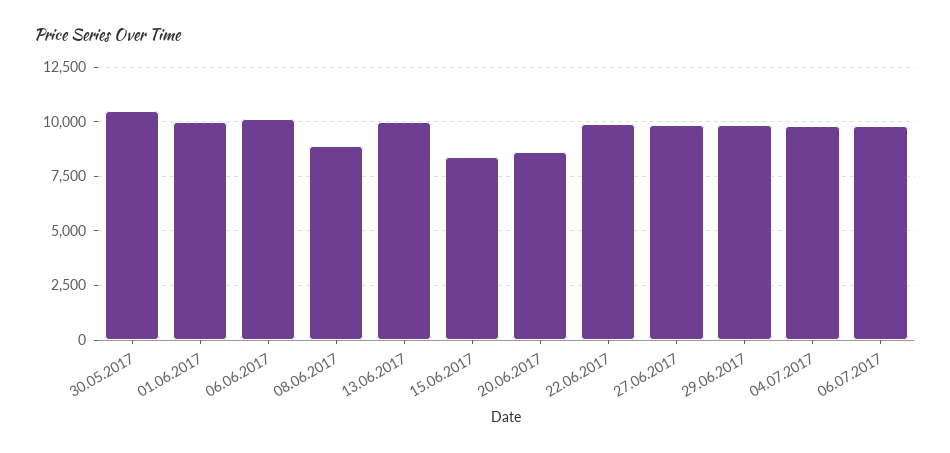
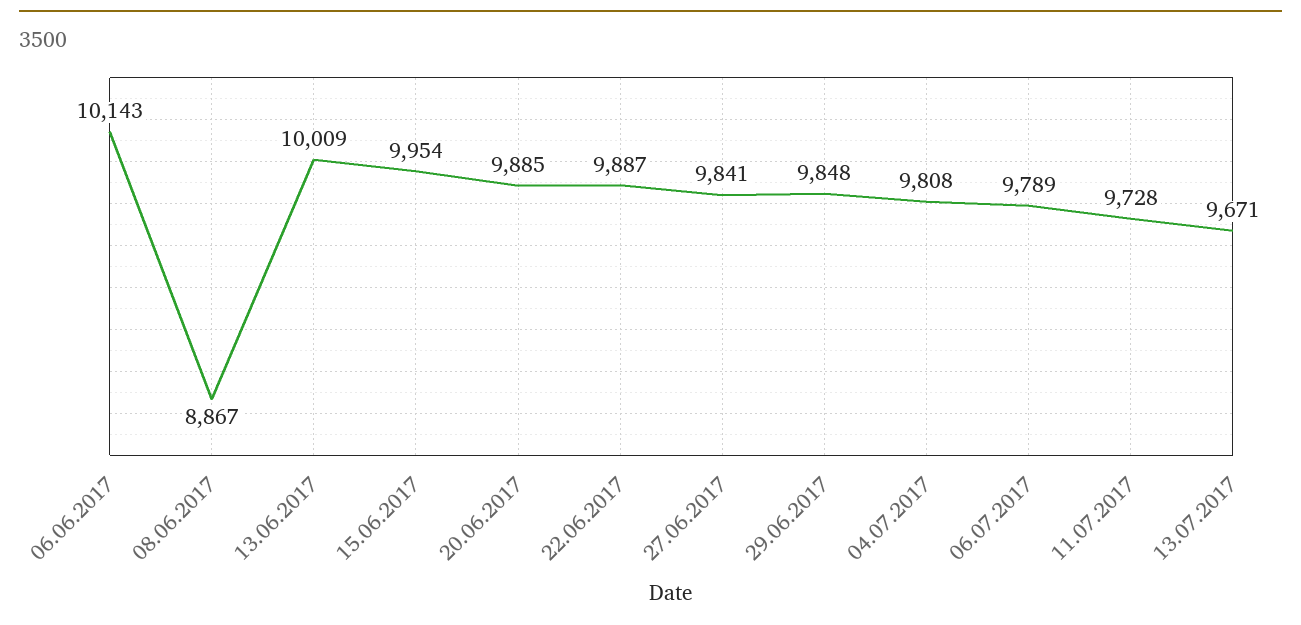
30.05.2017: 10500 -> none
01.06.2017: 10000 -> none
15.06.2017: 8500 -> 9954
20.06.2017: 8500 -> 9885
11.07.2017: none -> 9728
13.07.2017: none -> 9671

